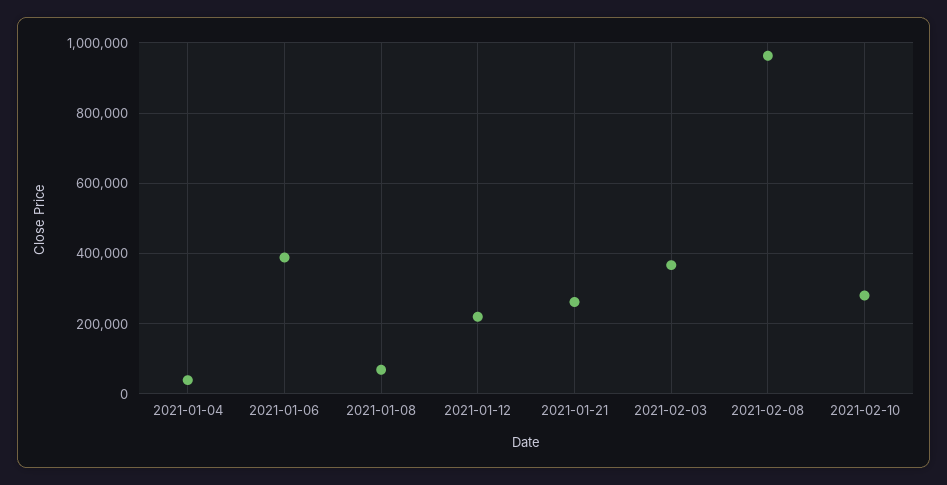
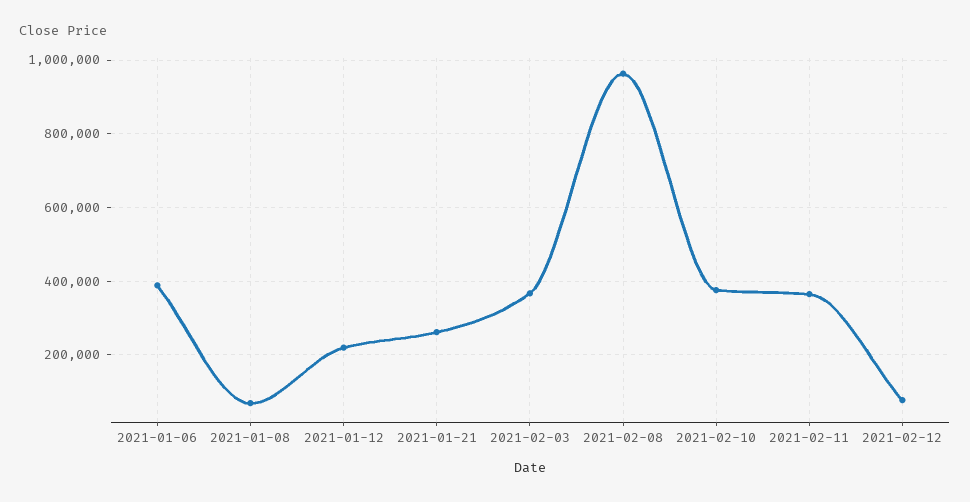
2021-01-04: 40000 -> none
2021-02-10: 280000 -> 380000
2021-02-11: none -> 360000
2021-02-12: none -> 80000

